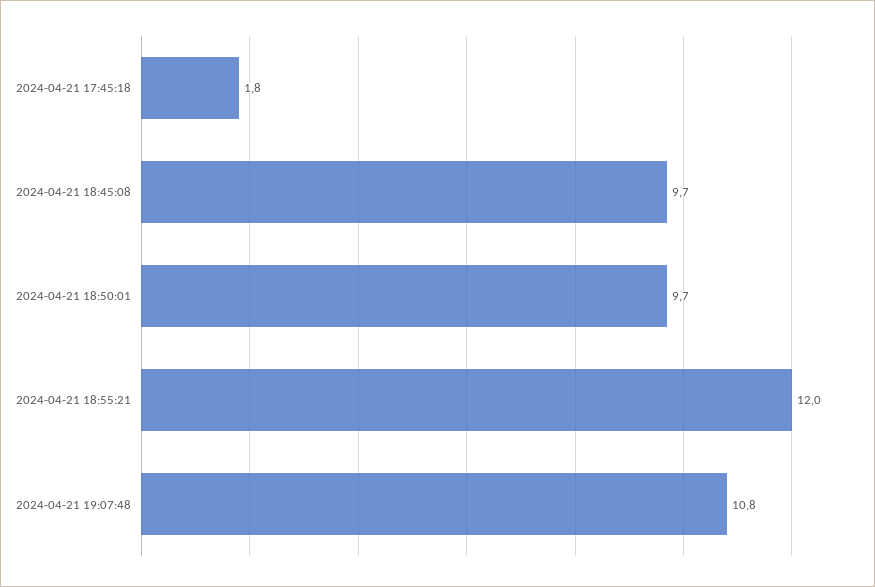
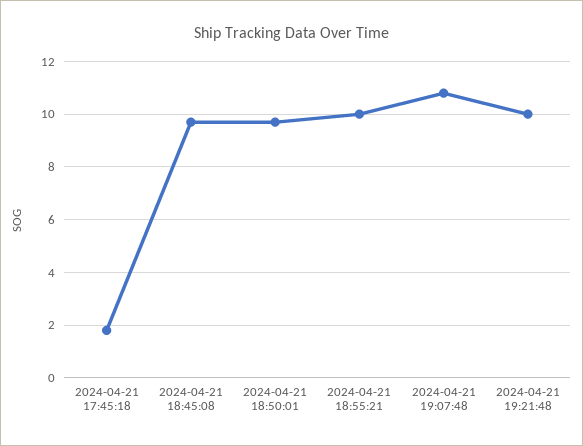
2024-04-21 18:55:21: 12 -> 10
2024-04-21 19:21:48: none -> 10

